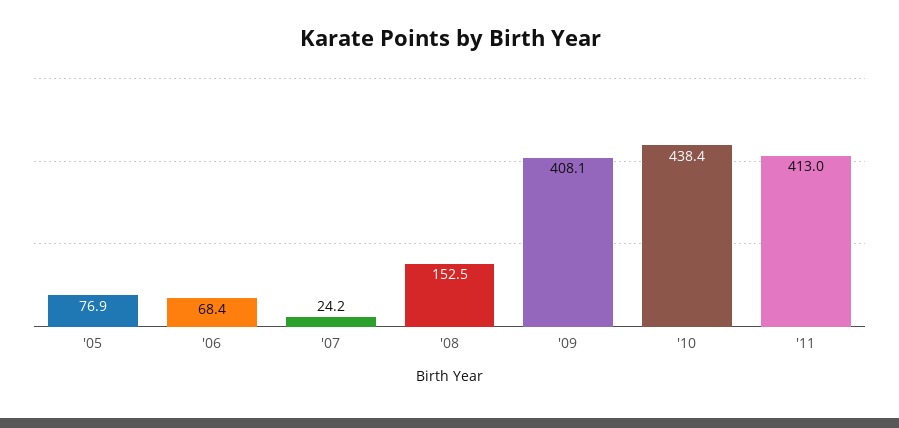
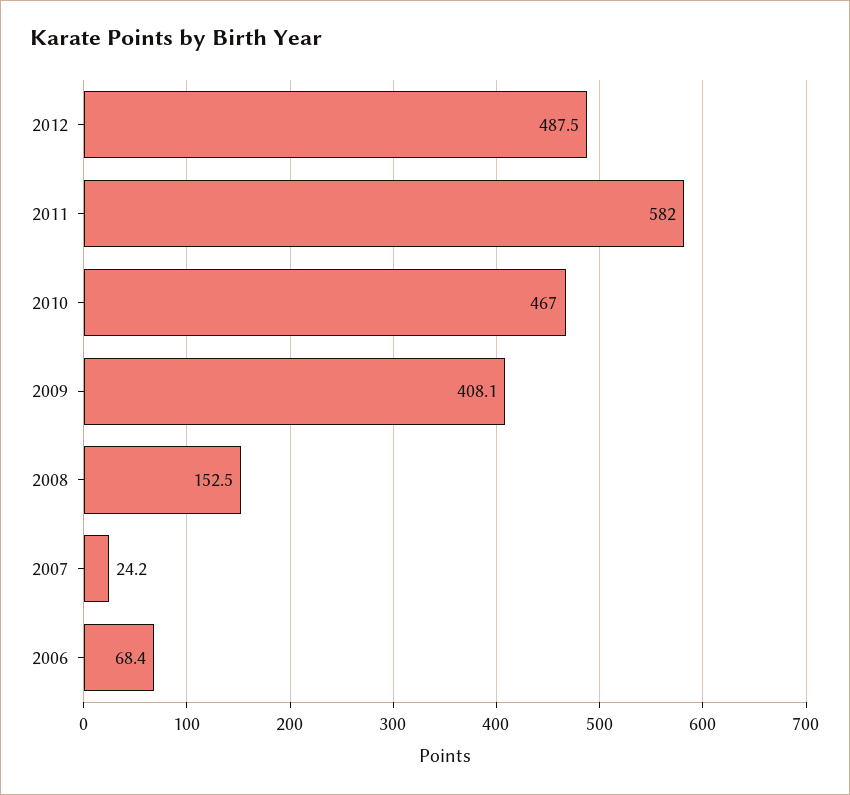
'05: 76.9 -> none
'10: 438.4 -> 467
'11: 413 -> 582
2012: none -> 487.5

